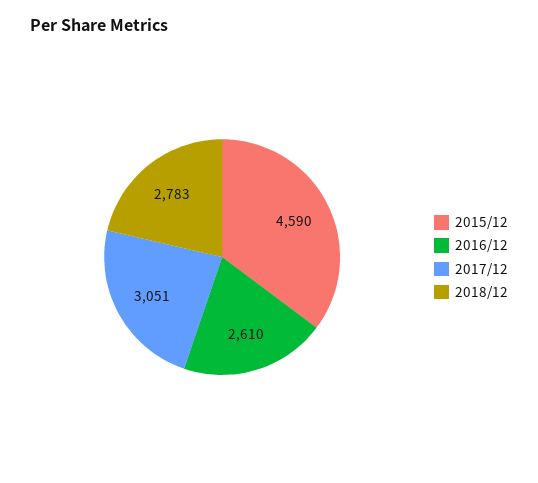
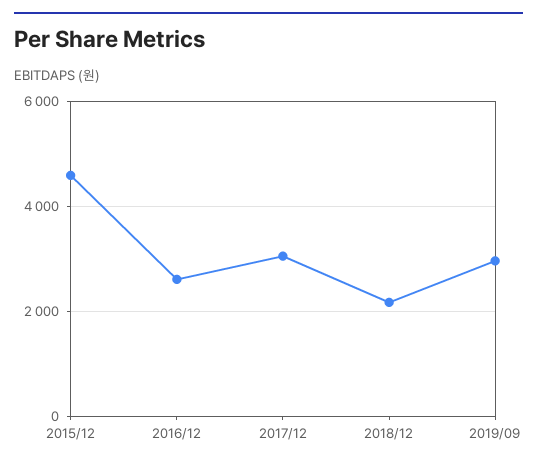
2018/12: 2783 -> 2200
2019/09: none -> 3000

